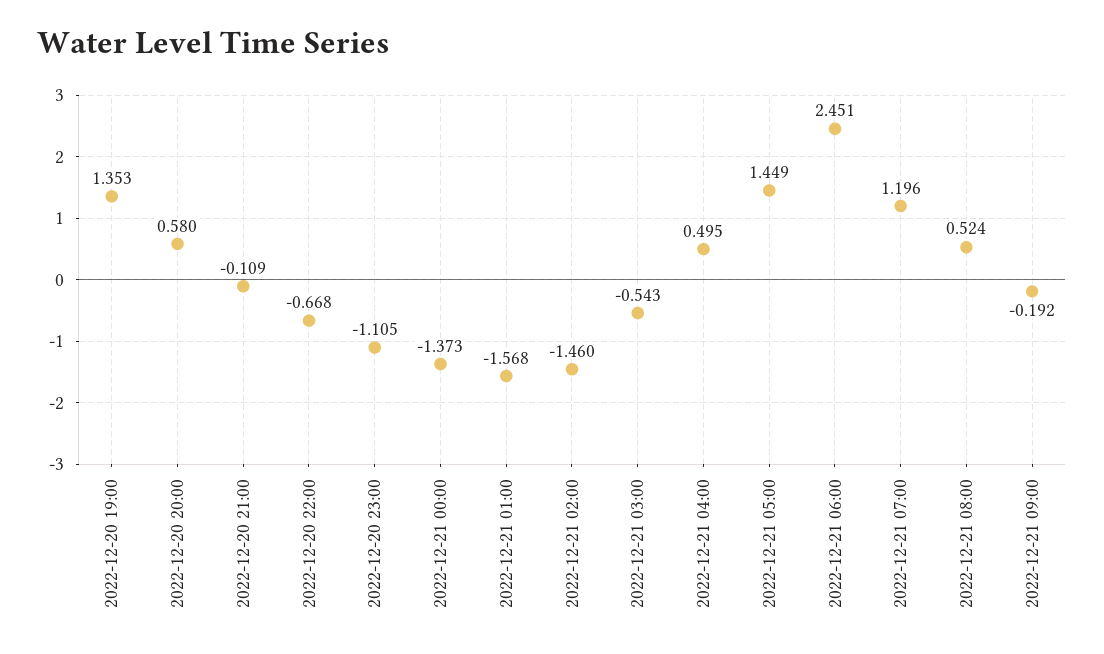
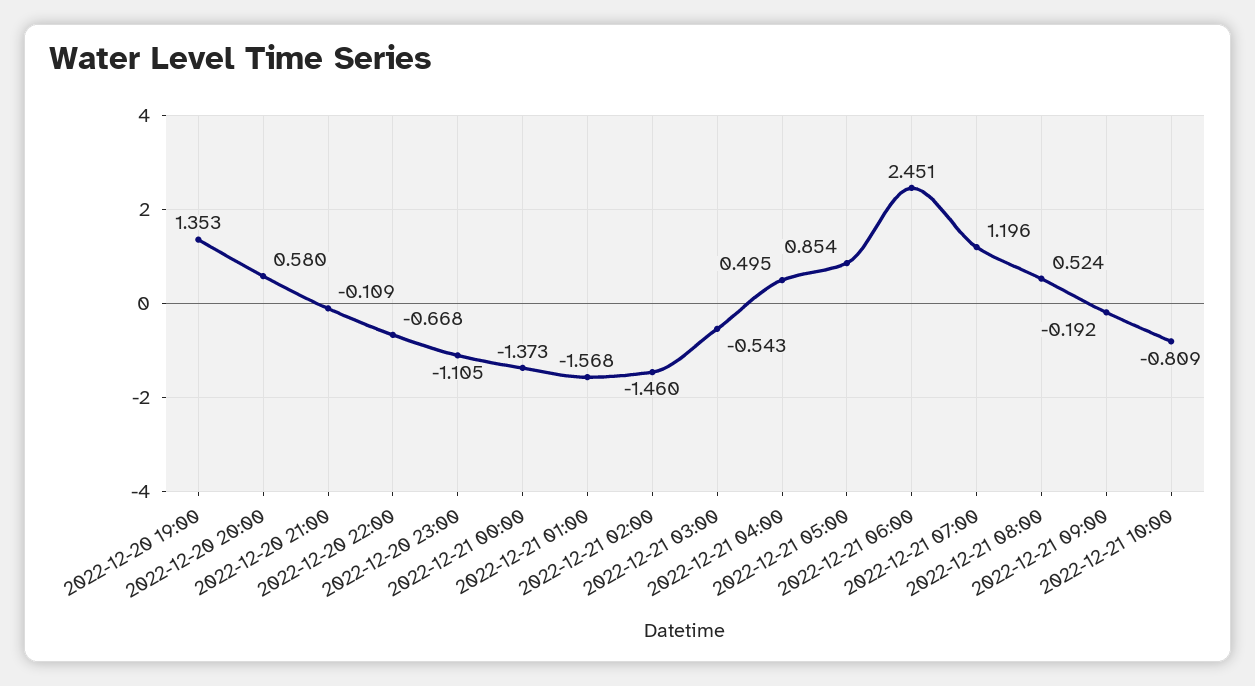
2022-12-21 05:00: 1.449 -> 0.854
2022-12-21 10:00: none -> -0.809

